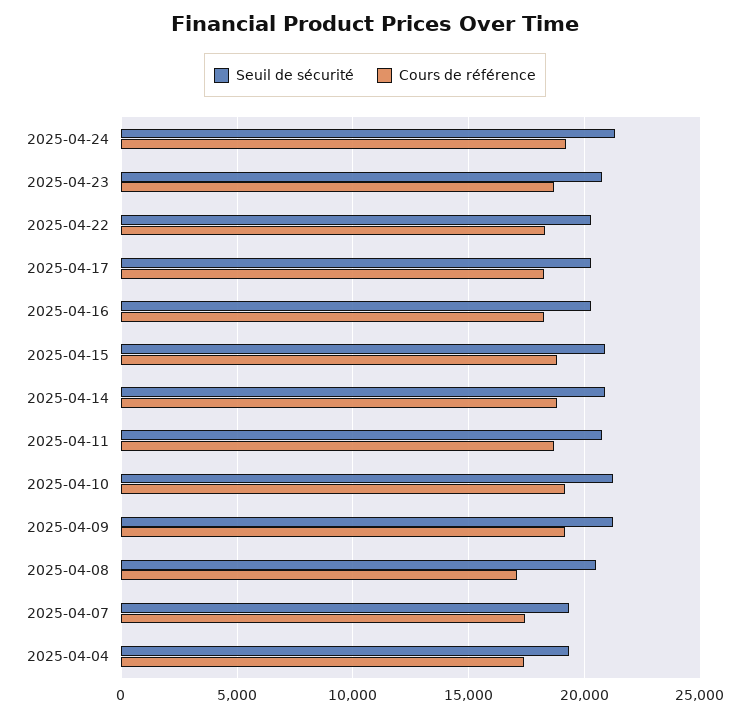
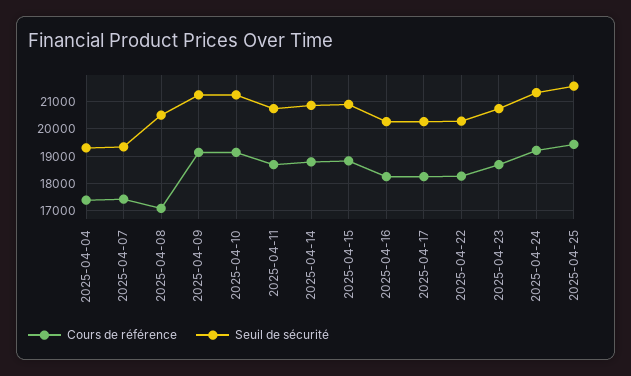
Cours de référence, 2025-04-25: none -> 19500
Seuil de sécurité, 2025-04-25: none -> 21500

